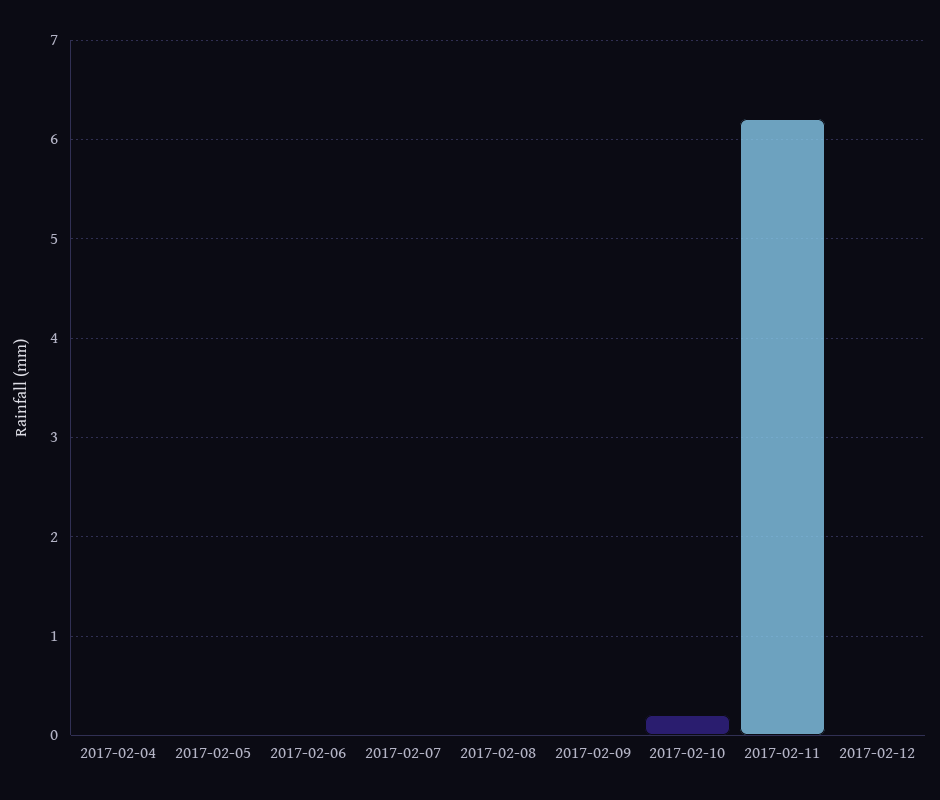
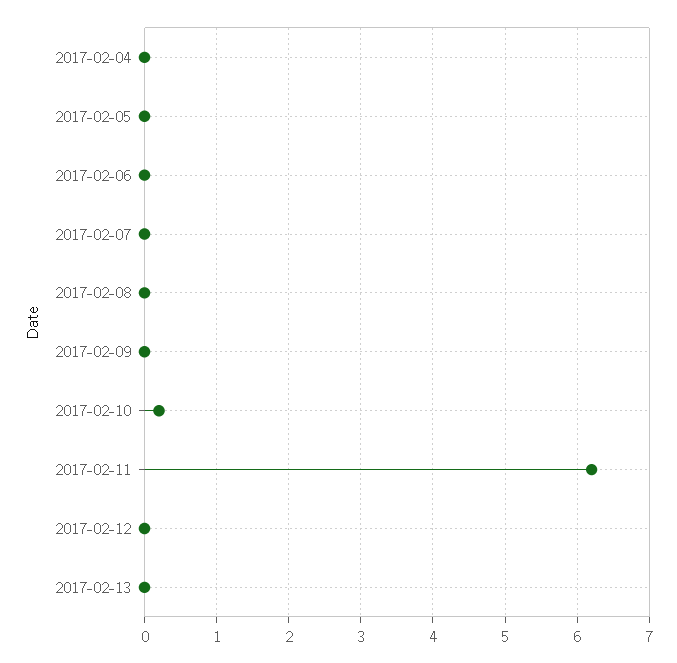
2017-02-13: none -> 0

